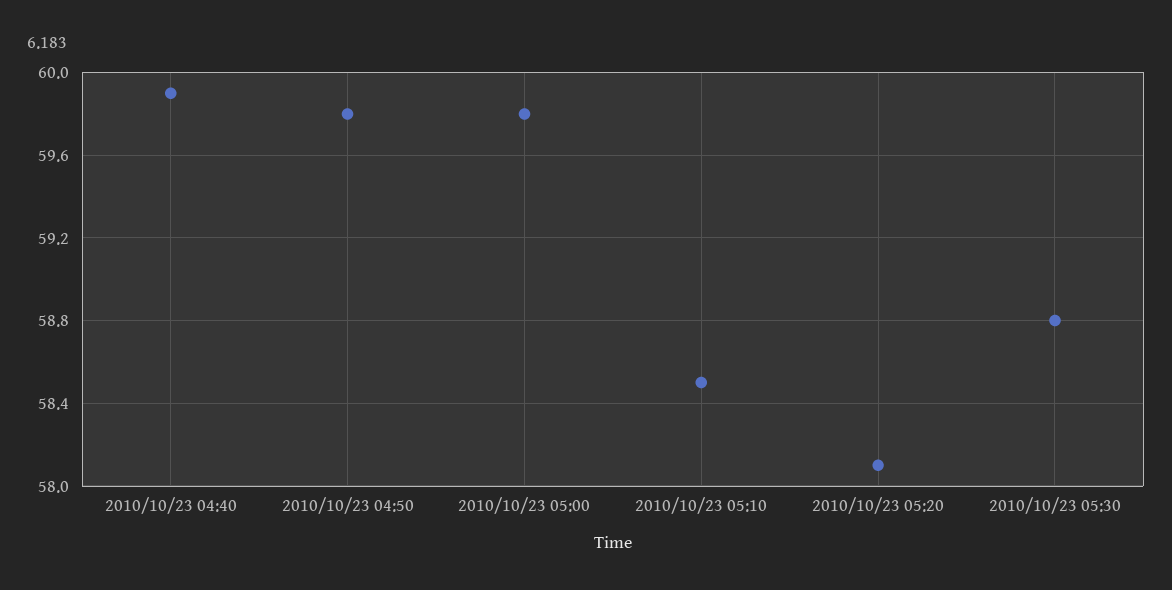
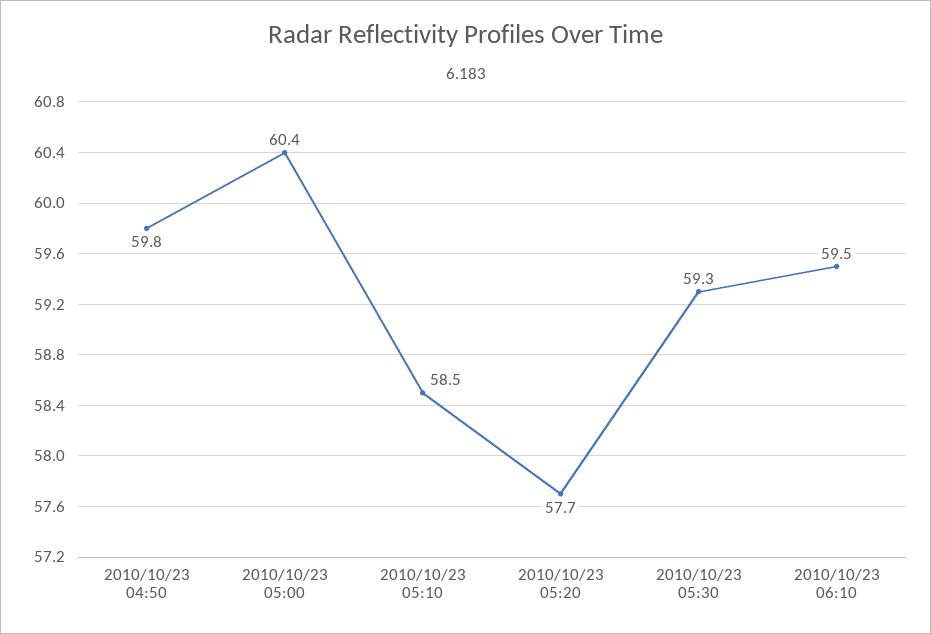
2010/10/23 04:40: 59.9 -> none
2010/10/23 05:00: 59.8 -> 60.4
2010/10/23 05:20: 58.1 -> 57.7
2010/10/23 05:30: 58.8 -> 59.3
2010/10/23 06:10: none -> 59.5

